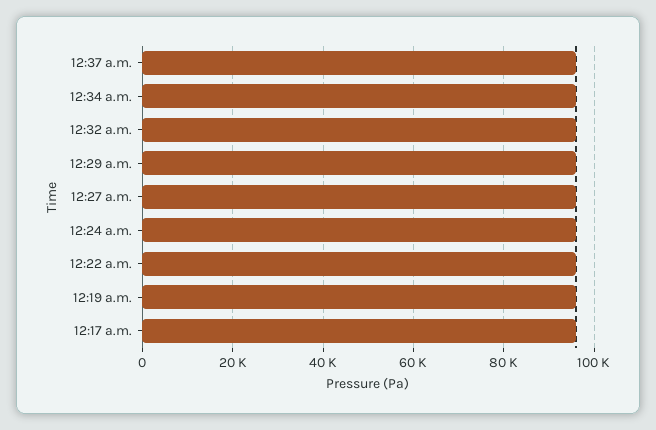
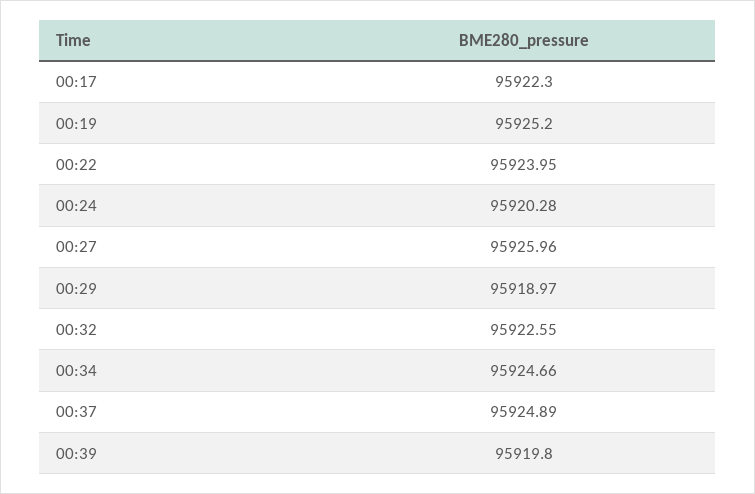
00:39: none -> 95919.8

